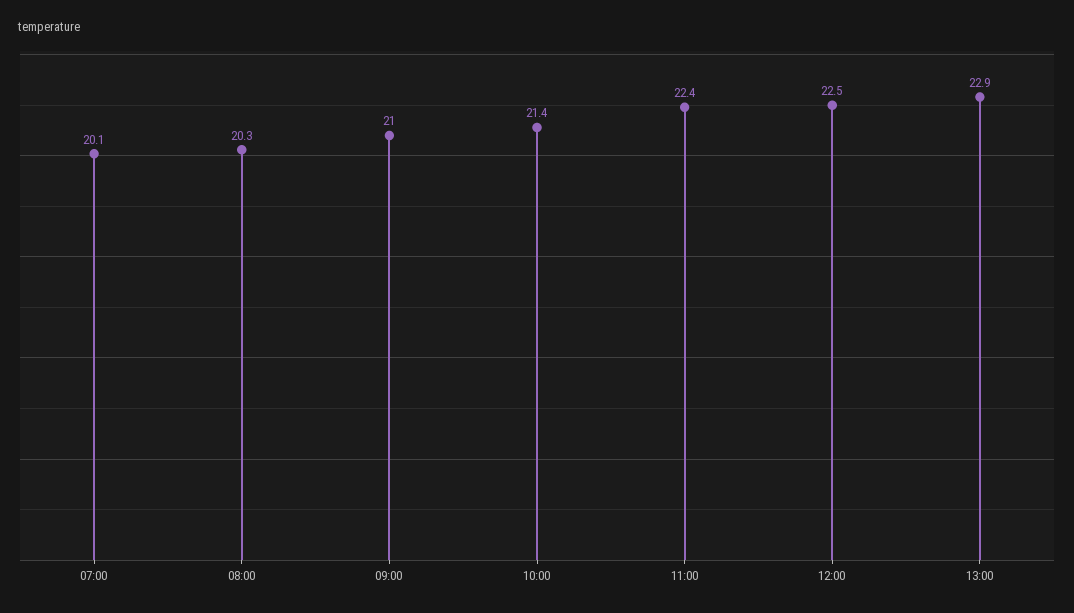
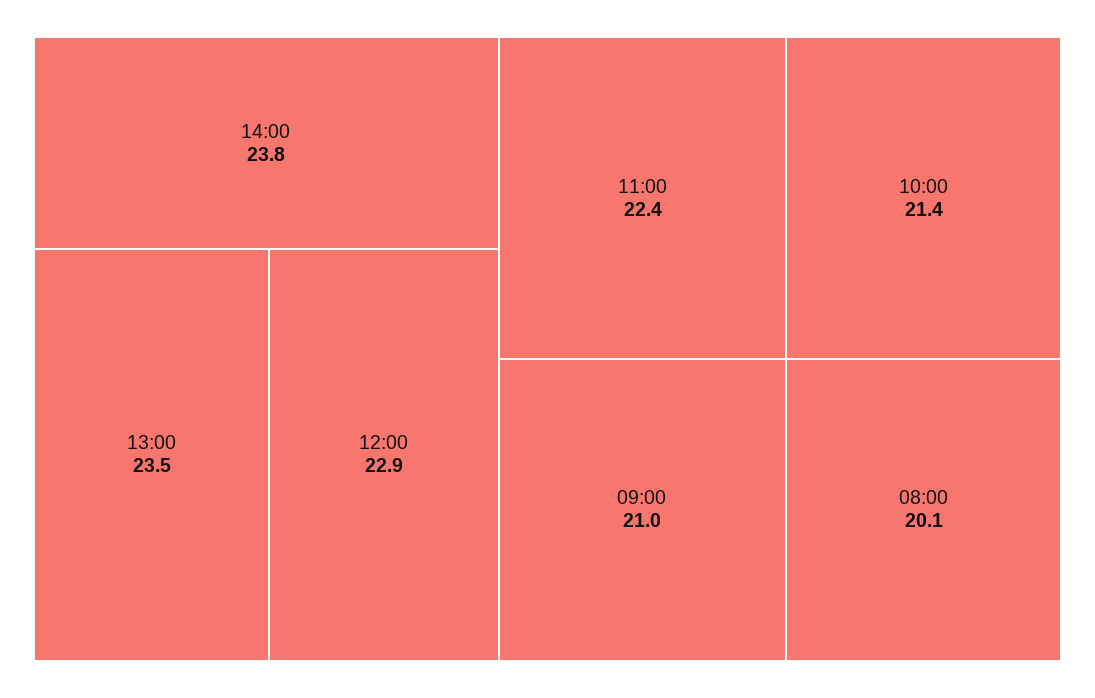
07:00: 20.1 -> none
08:00: 20.3 -> 20.1
12:00: 22.5 -> 22.9
13:00: 22.9 -> 23.5
14:00: none -> 23.8

